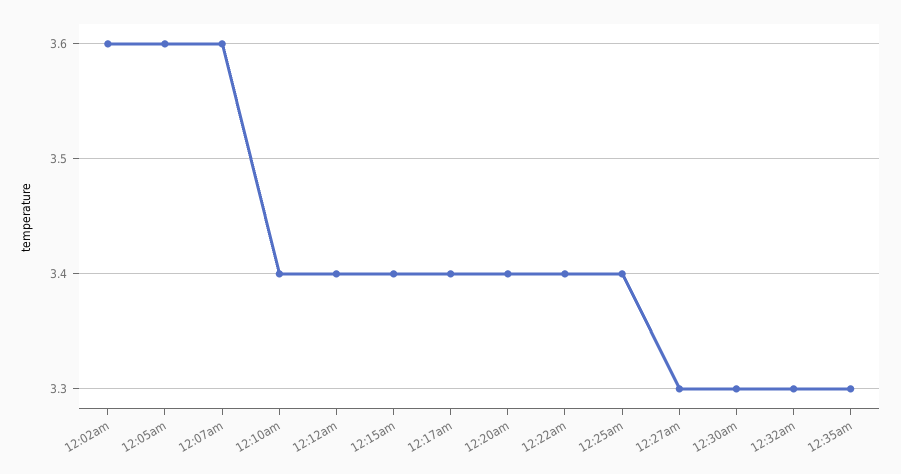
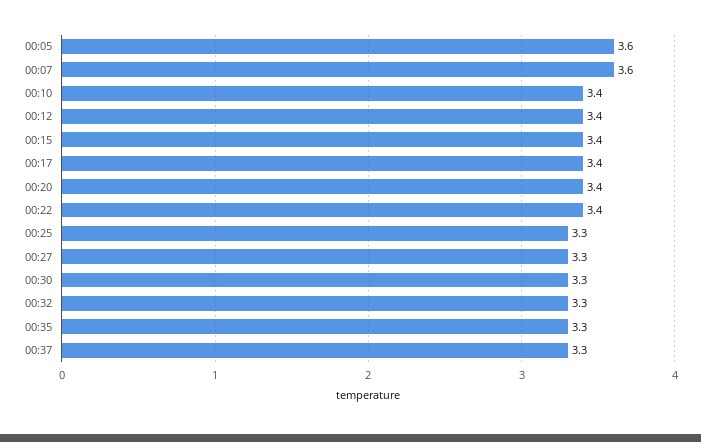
12:02am: 3.6 -> none
12:25am: 3.4 -> 3.3
00:37: none -> 3.3

